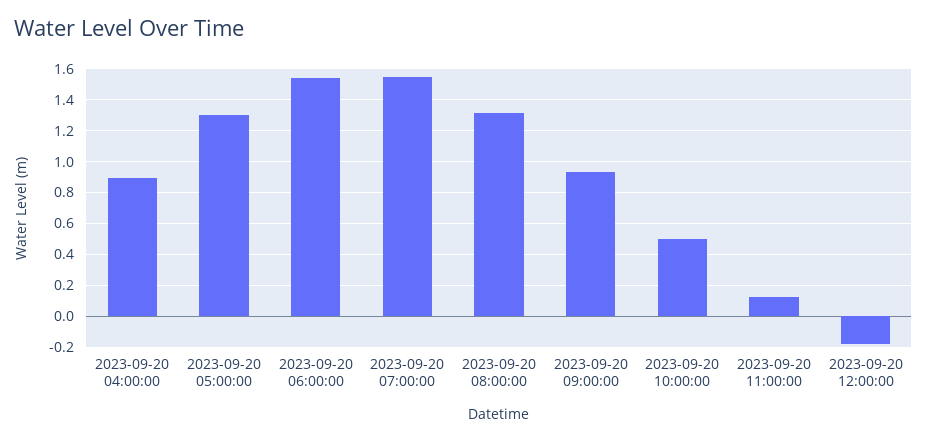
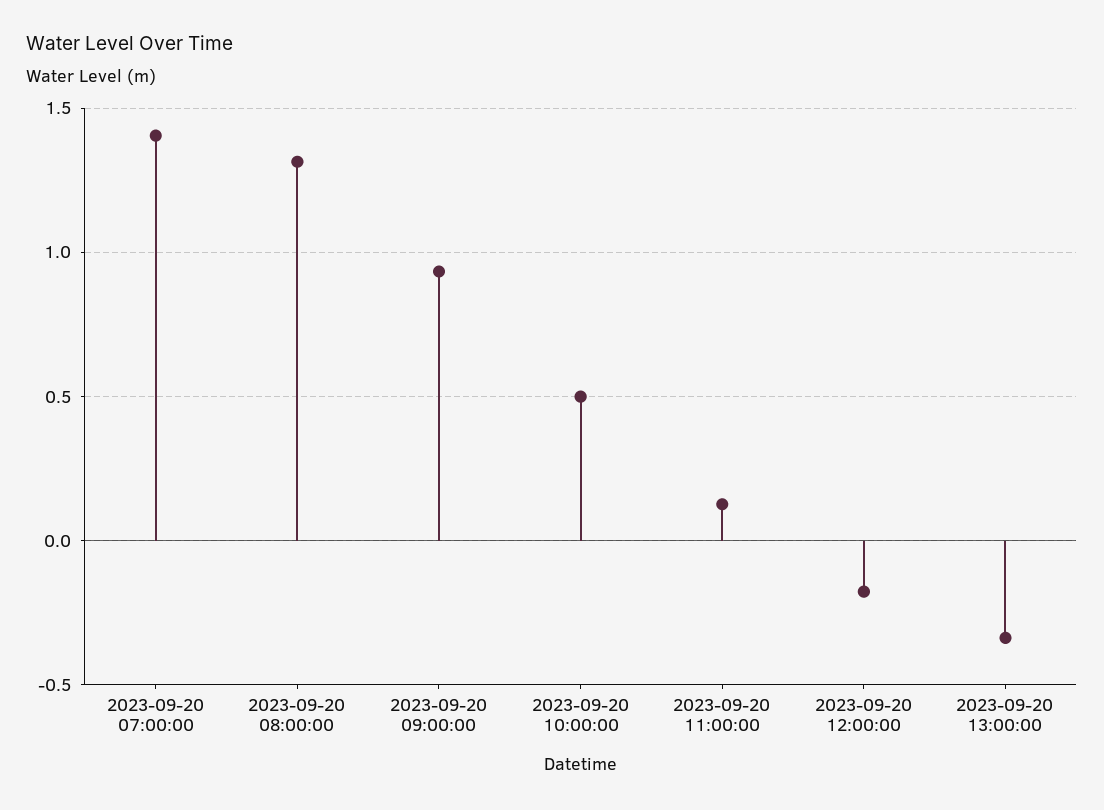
2023-09-20 04:00:00: 0.9 -> none
2023-09-20 05:00:00: 1.3 -> none
2023-09-20 06:00:00: 1.55 -> none
2023-09-20 07:00:00: 1.55 -> 1.4
2023-09-20 13:00:00: none -> -0.35

